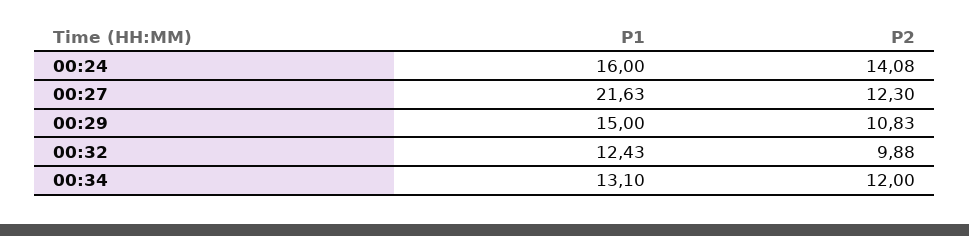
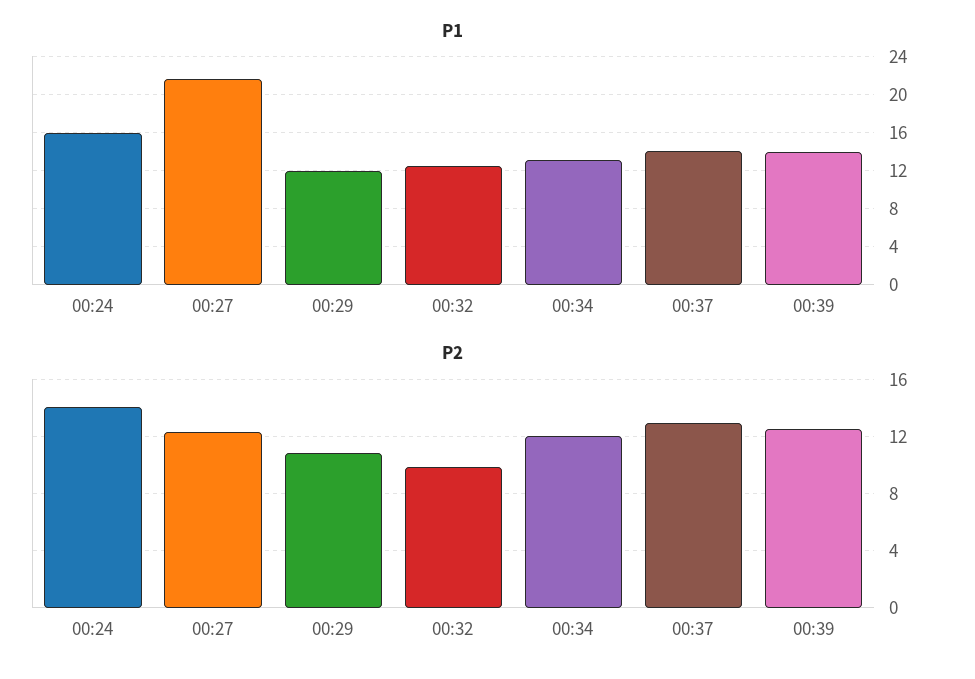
P1, 00:29: 15 -> 12
P1, 00:37: none -> 14
P1, 00:39: none -> 14
P2, 00:37: none -> 13
P2, 00:39: none -> 12.5

